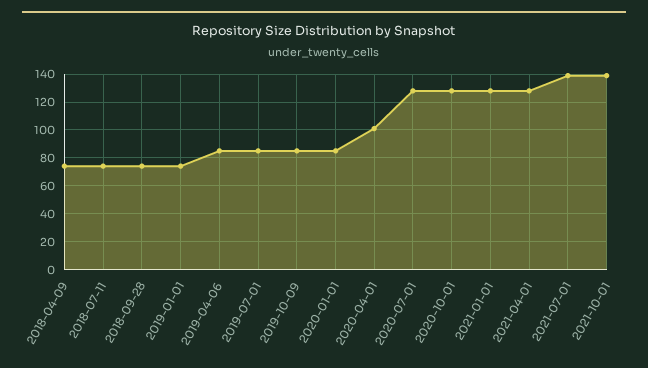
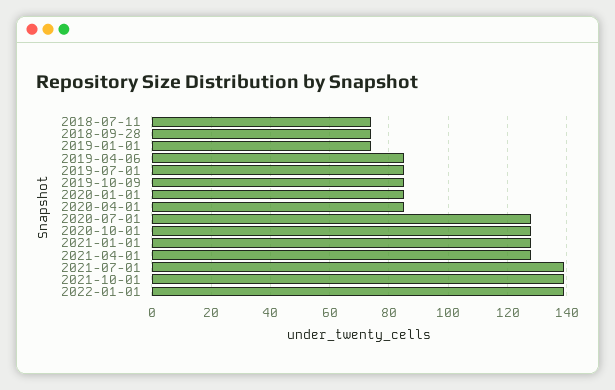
2018-04-09: 75 -> none
2020-04-01: 100 -> 85
2022-01-01: none -> 140

